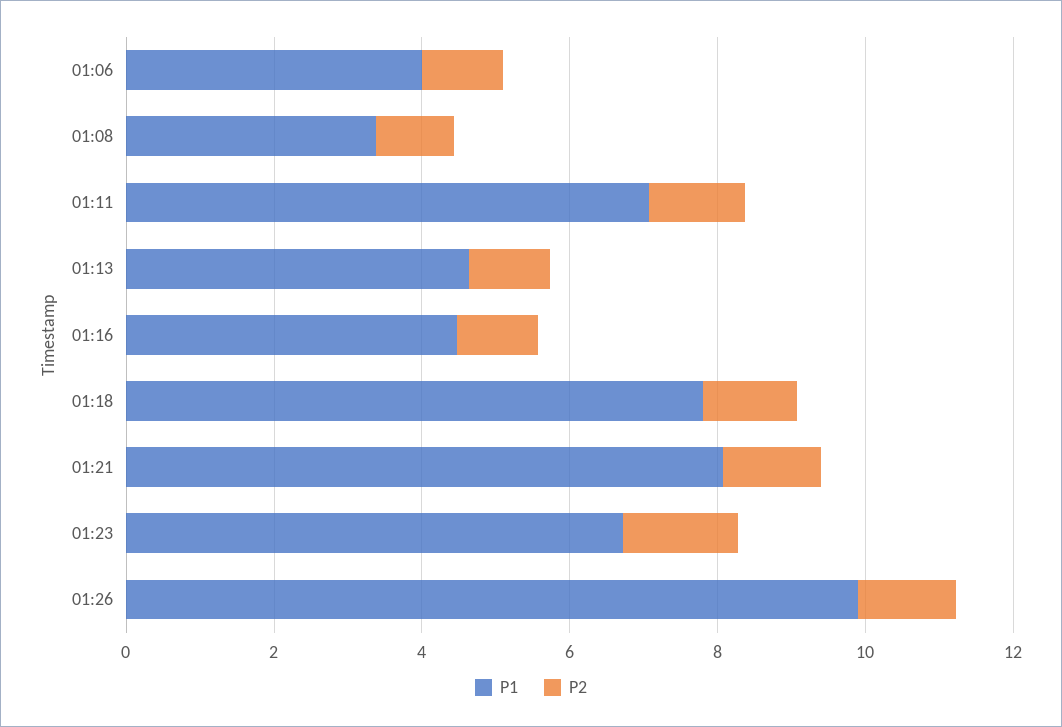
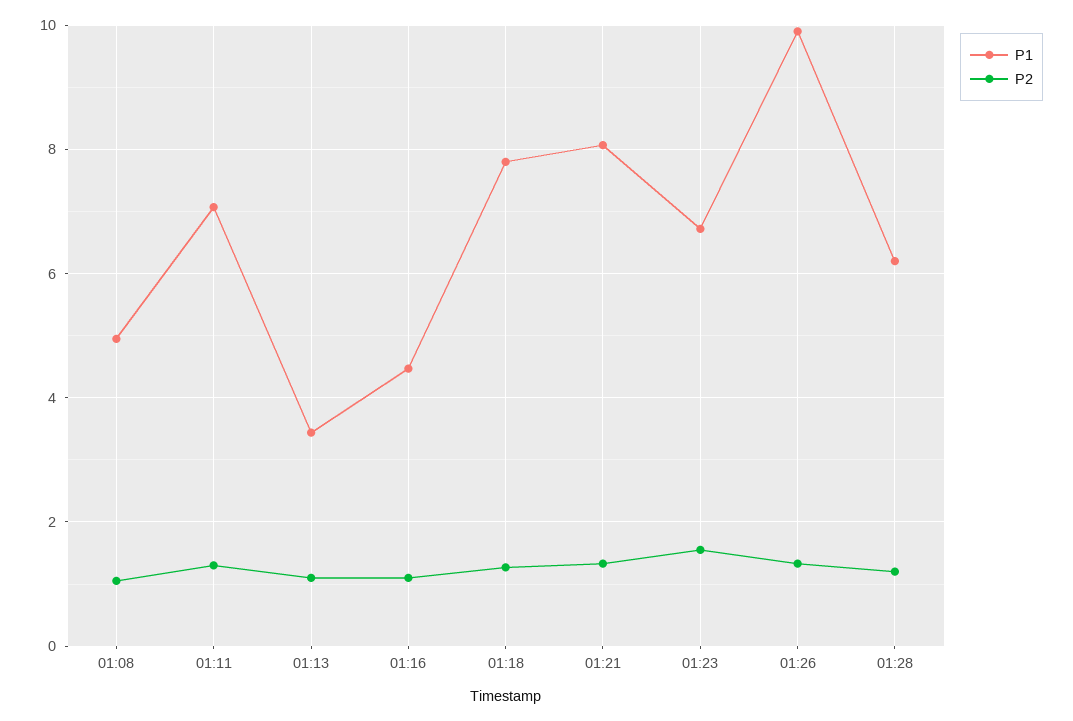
P1, 01:06: 4 -> none
P2, 01:06: 1 -> none
P1, 01:08: 3.5 -> 5
P1, 01:13: 4.5 -> 3.4
P1, 01:28: none -> 6.2
P2, 01:28: none -> 1.2

